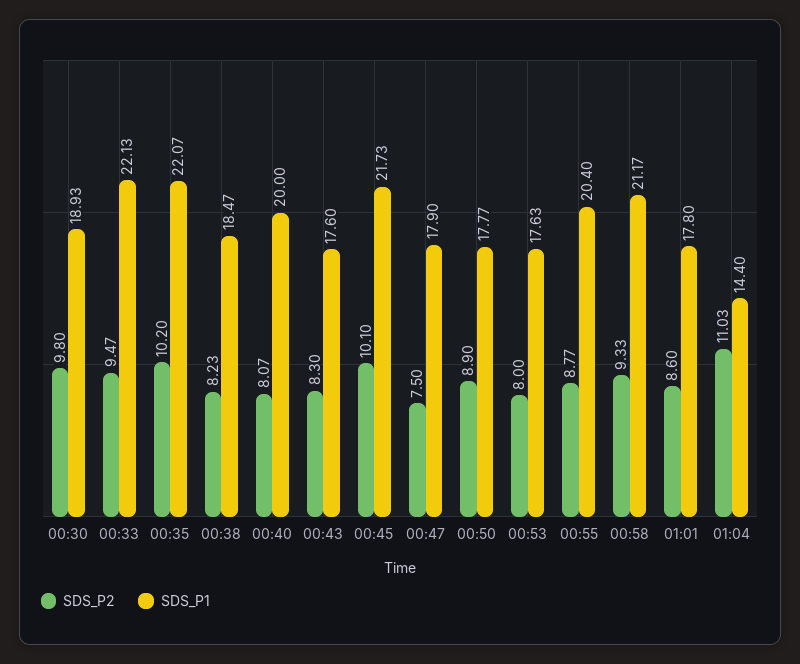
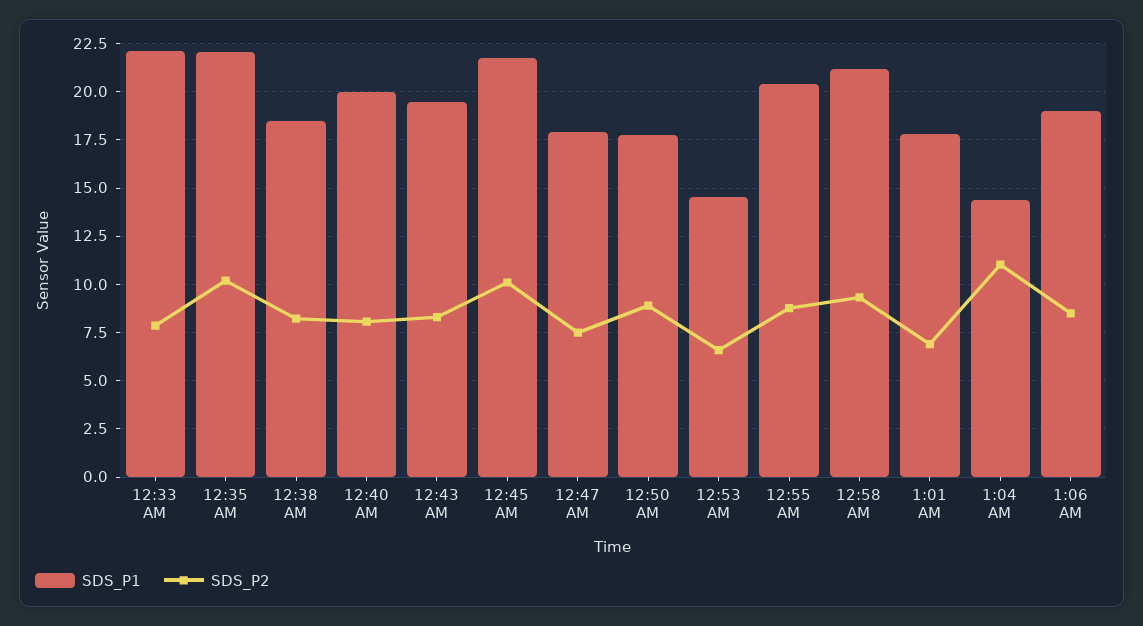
SDS_P2, 00:30: 9.8 -> none
SDS_P1, 00:30: 18.93 -> none
SDS_P2, 00:33: 9.47 -> 8
SDS_P1, 00:43: 17.6 -> 19.5
SDS_P2, 00:53: 8 -> 6.5
SDS_P1, 00:53: 17.63 -> 14.5
SDS_P2, 01:01: 8.6 -> 7
SDS_P1, 1:06 AM: none -> 19
SDS_P2, 1:06 AM: none -> 8.5

